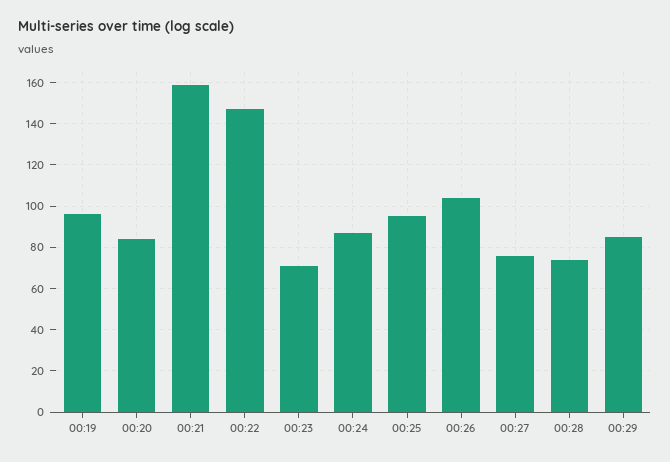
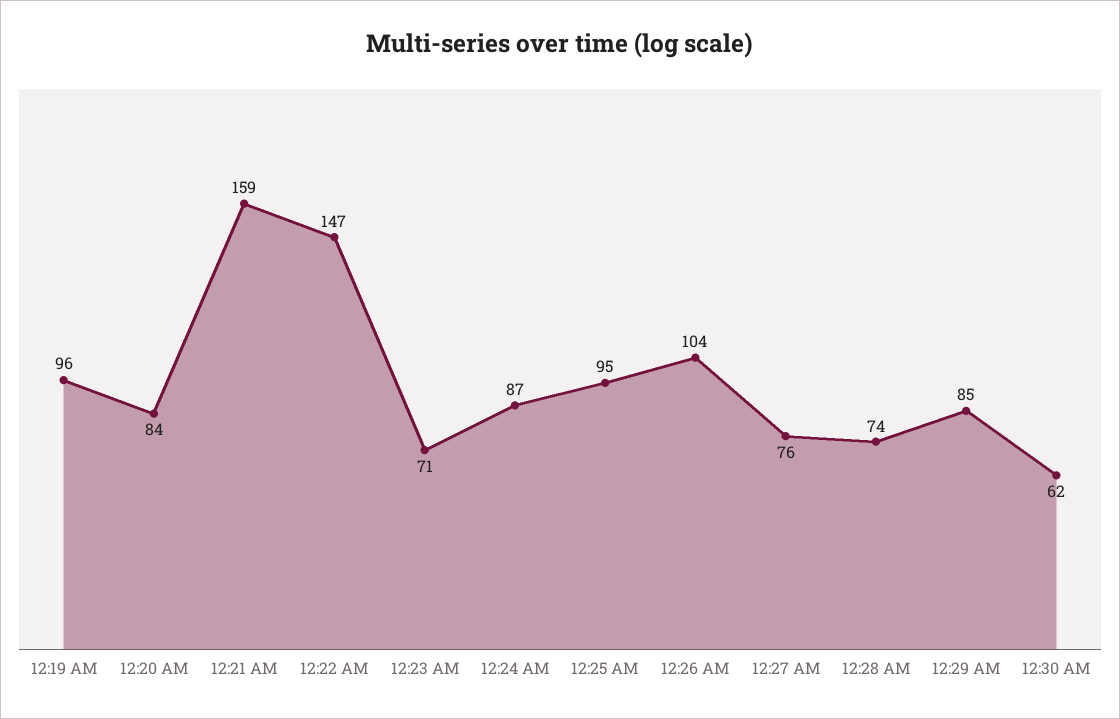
12:30 AM: none -> 62

